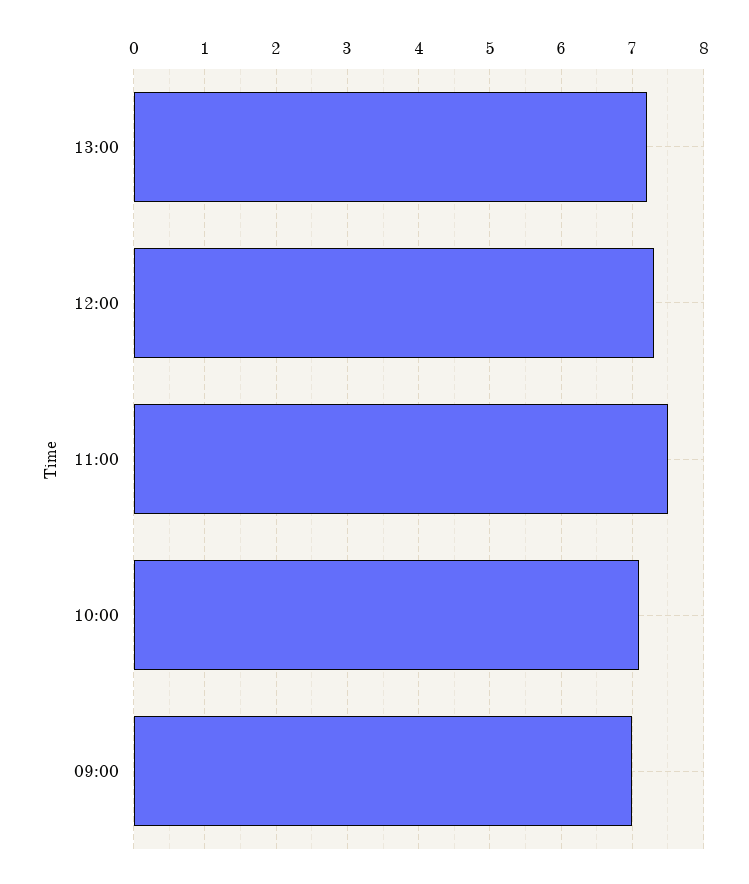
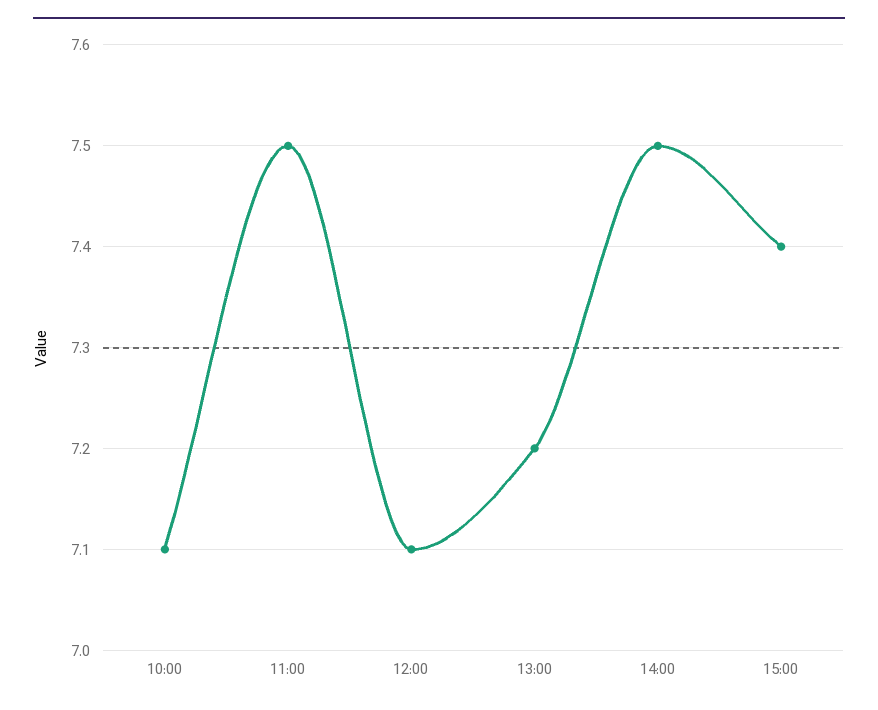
12:00: 7.3 -> 7.1
09:00: 7 -> none
14:00: none -> 7.5
15:00: none -> 7.4

